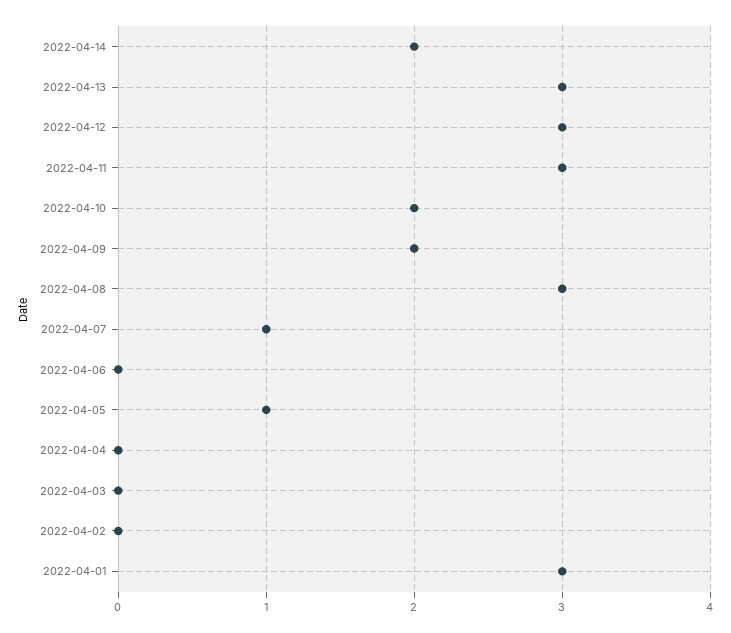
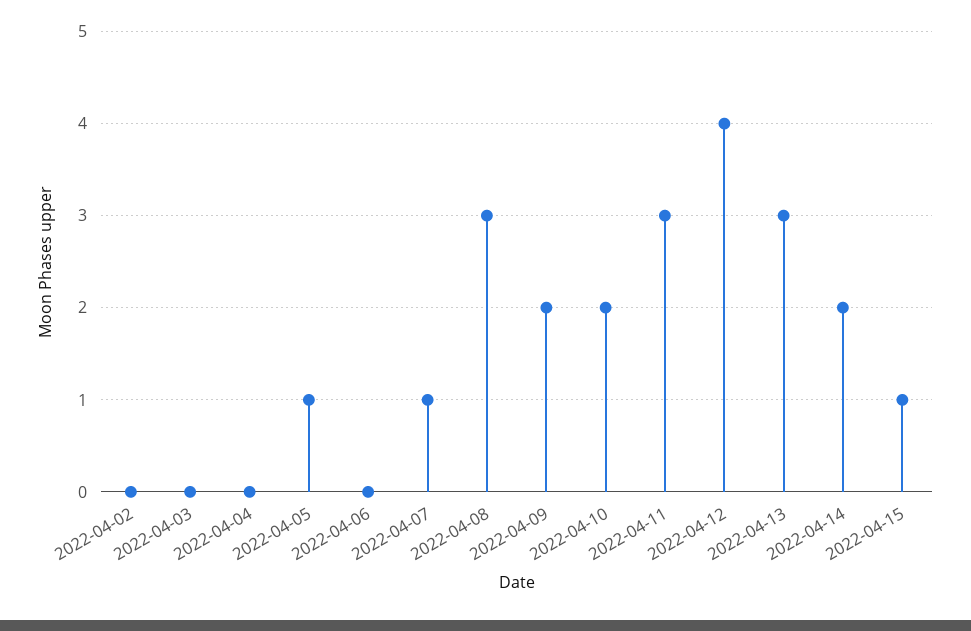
2022-04-12: 3 -> 4
2022-04-01: 3 -> none
2022-04-15: none -> 1

